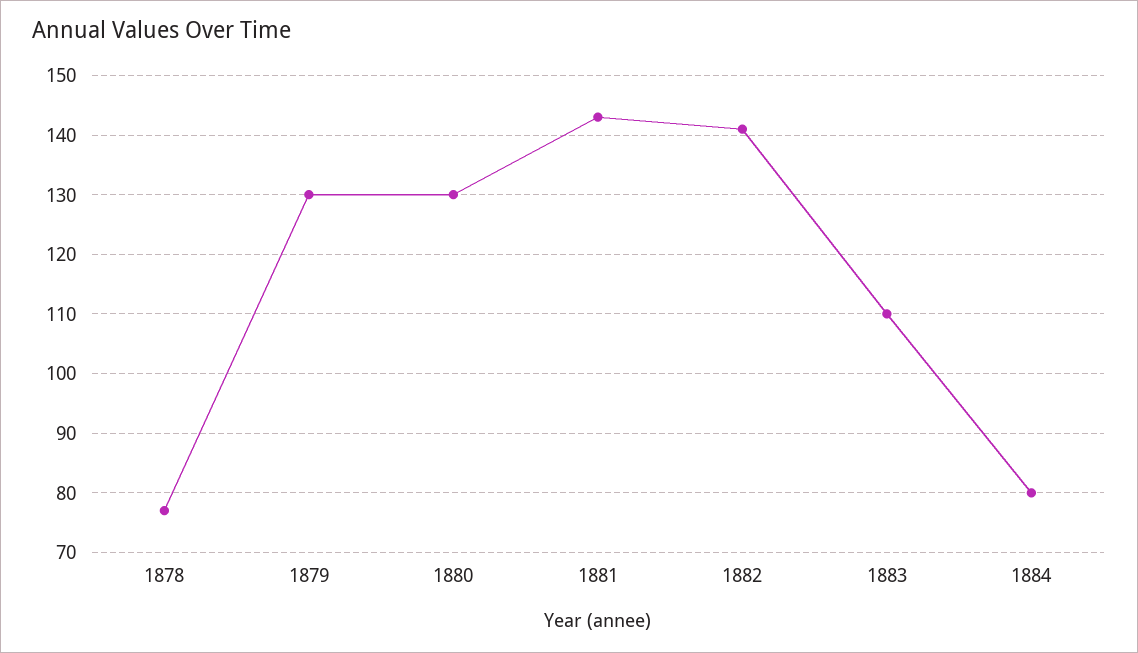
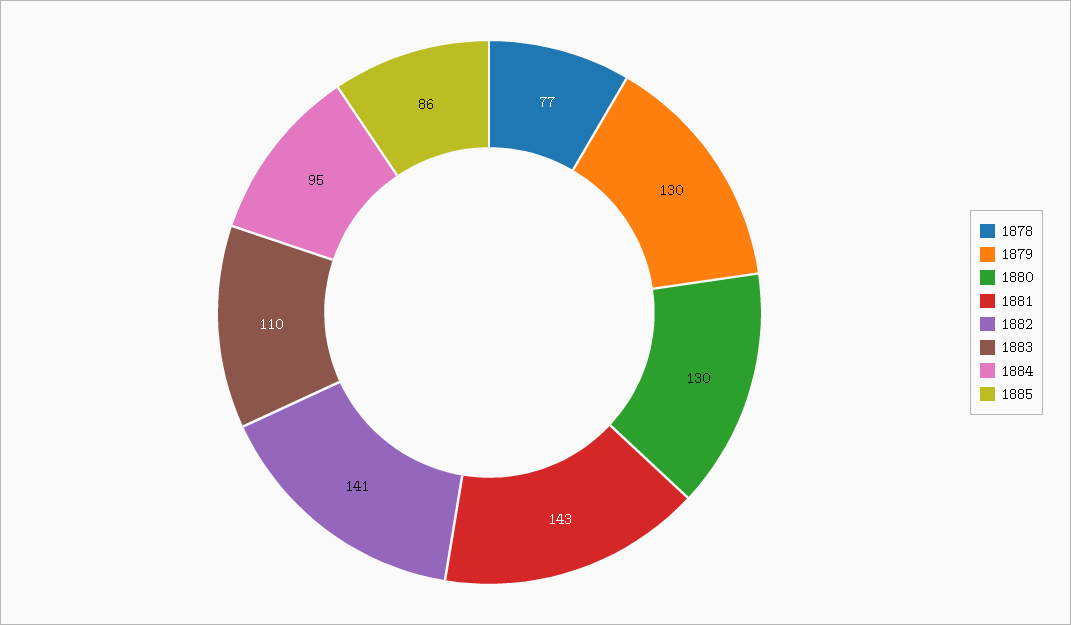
1884: 80 -> 95
1885: none -> 86

